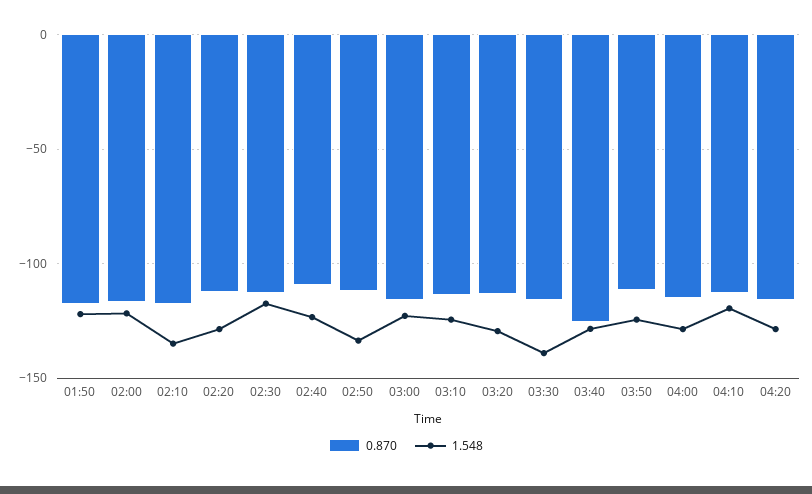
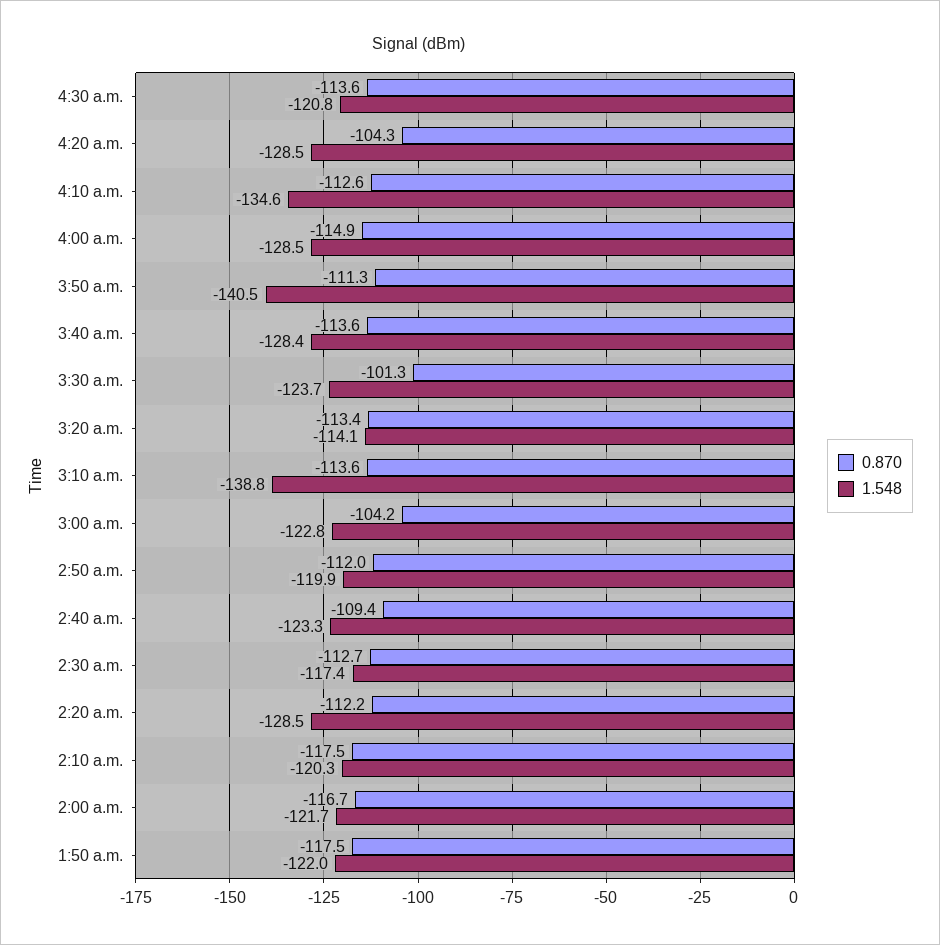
1.548, 02:10: -135 -> -120.3
1.548, 02:50: -135 -> -119.9
0.870, 03:00: -115 -> -104.2
1.548, 03:10: -125 -> -138.8
1.548, 03:20: -130 -> -114.1
0.870, 03:30: -115 -> -101.3
1.548, 03:30: -140 -> -123.7
0.870, 03:40: -125 -> -113.6
1.548, 03:50: -125 -> -140.5
1.548, 04:10: -120 -> -134.6
0.870, 04:20: -115 -> -104.3
0.870, 4:30 a.m.: none -> -113.6
1.548, 4:30 a.m.: none -> -120.8

